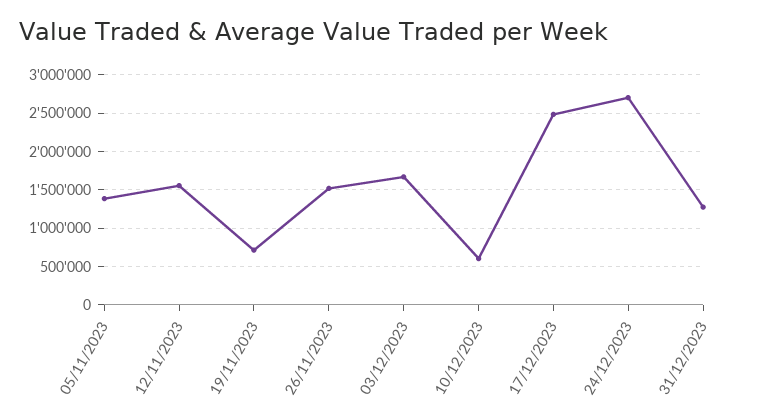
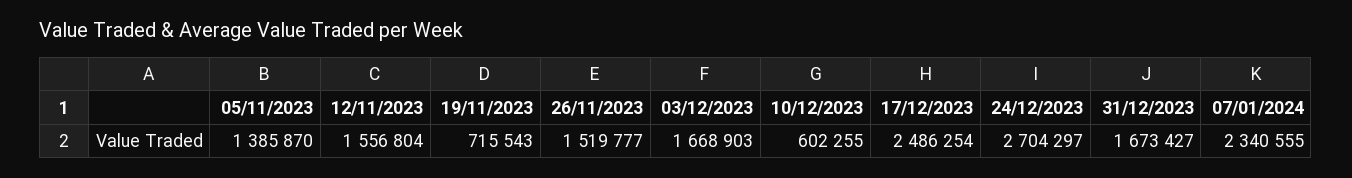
31/12/2023: 1300000 -> 1673427
07/01/2024: none -> 2340555

